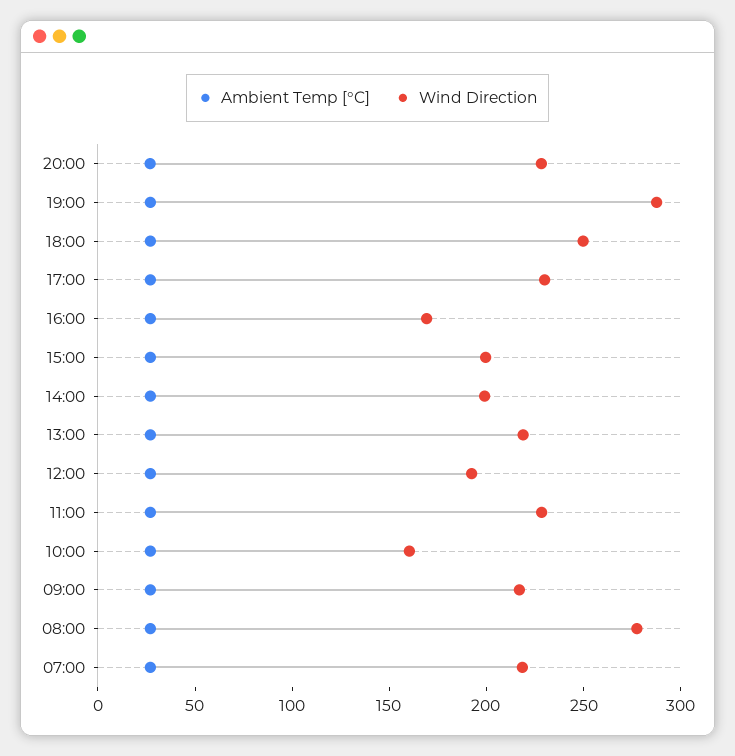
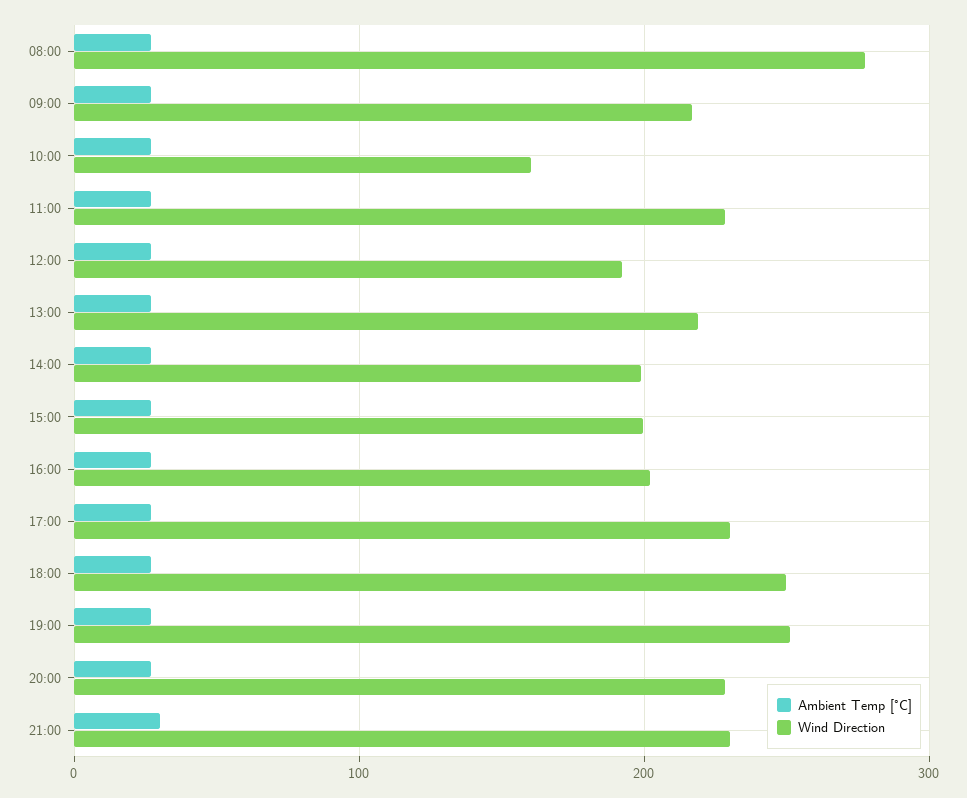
Wind Direction, 19:00: 290 -> 250
Wind Direction, 16:00: 170 -> 200
Ambient Temp [°C], 07:00: 30 -> none
Wind Direction, 07:00: 220 -> none
Ambient Temp [°C], 21:00: none -> 30
Wind Direction, 21:00: none -> 230

